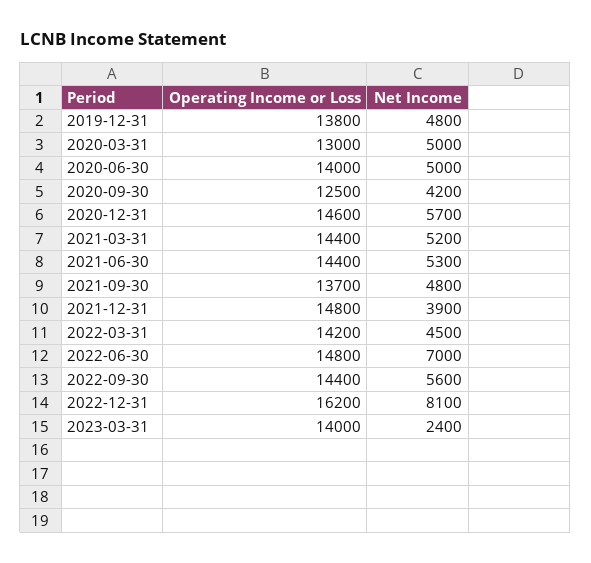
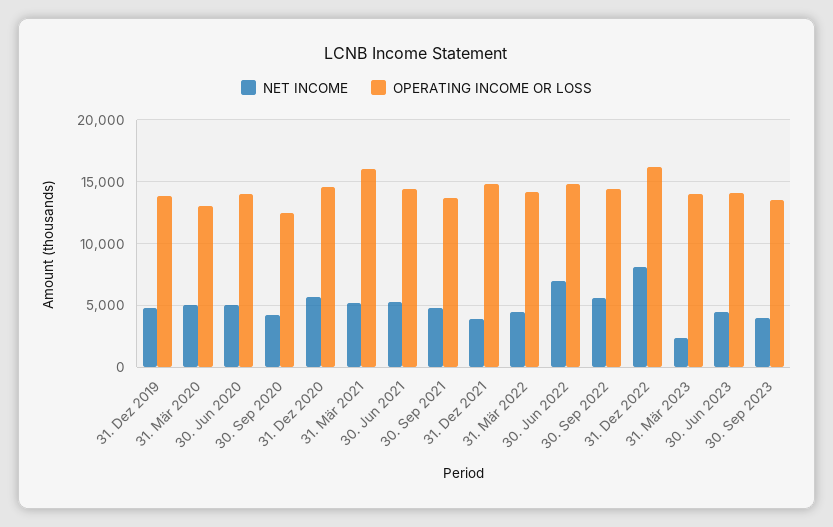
Operating Income or Loss, 2021-03-31: 14400 -> 16000
Net Income, 30. Jun 2023: none -> 4500
Operating Income or Loss, 30. Jun 2023: none -> 14000
Net Income, 30. Sep 2023: none -> 4000
Operating Income or Loss, 30. Sep 2023: none -> 13500

